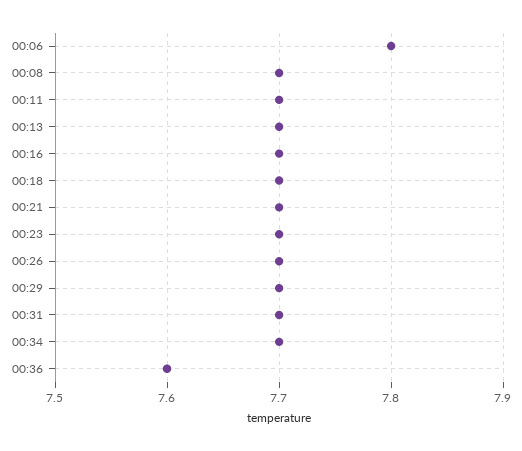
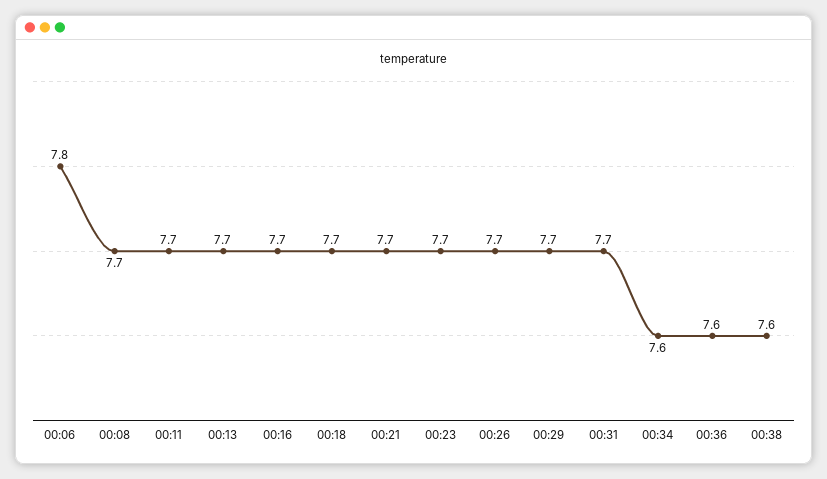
00:34: 7.7 -> 7.6
00:38: none -> 7.6

